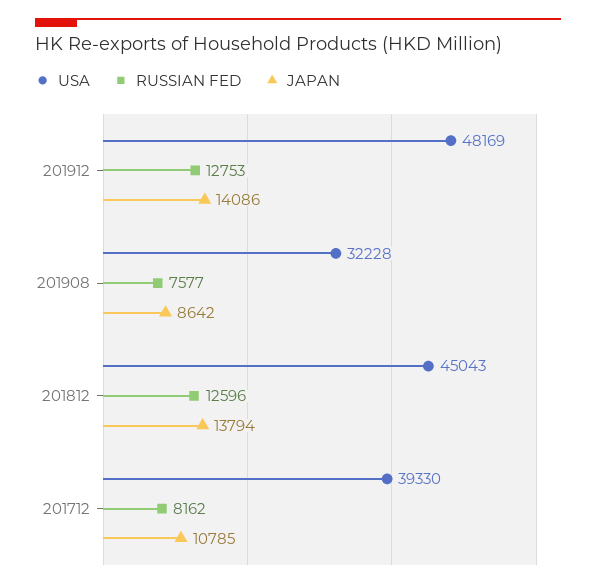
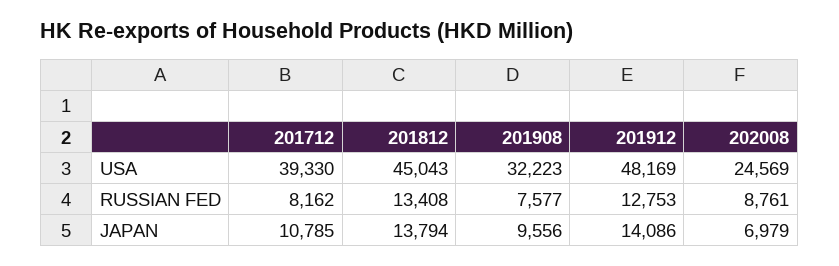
USA, 201908: 32228 -> 32223
JAPAN, 201908: 8642 -> 9556
RUSSIAN FED, 201812: 12596 -> 13408
USA, 202008: none -> 24569
RUSSIAN FED, 202008: none -> 8761
JAPAN, 202008: none -> 6979

